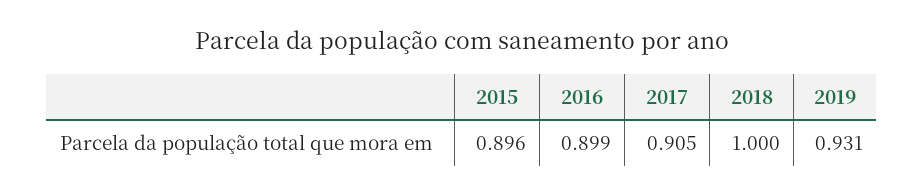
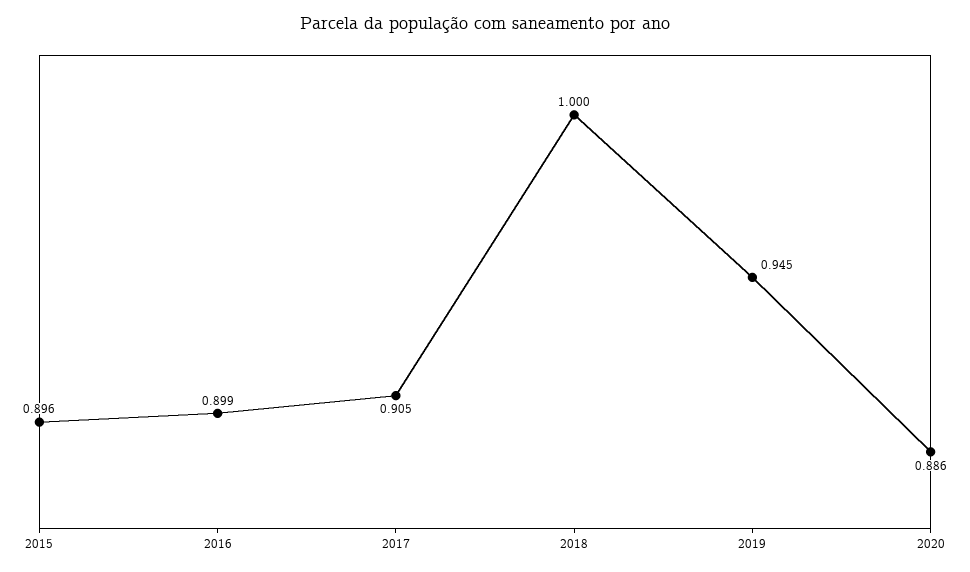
2019: 0.931 -> 0.945
2020: none -> 0.886

